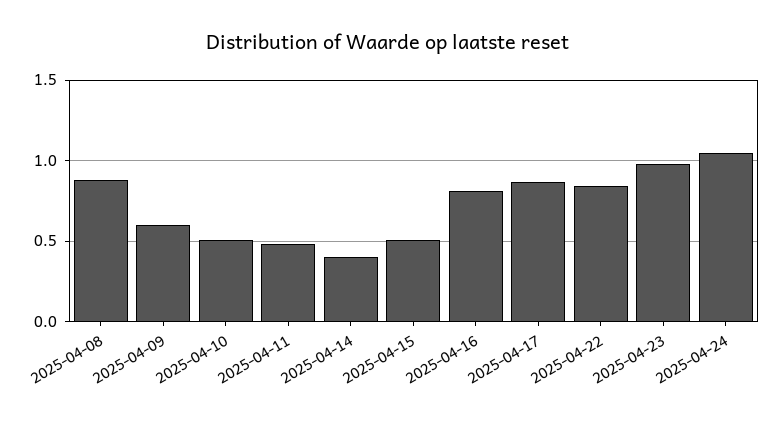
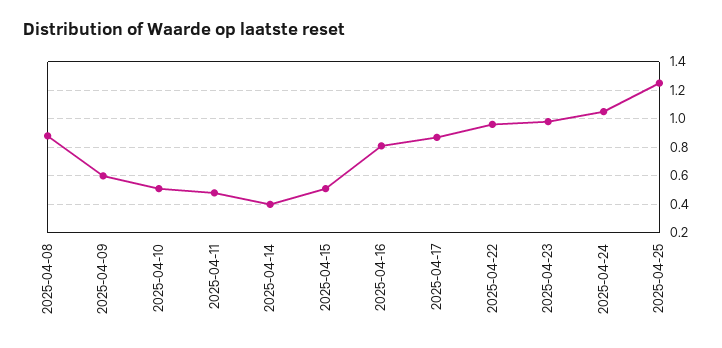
2025-04-22: 0.85 -> 0.95
2025-04-25: none -> 1.25

